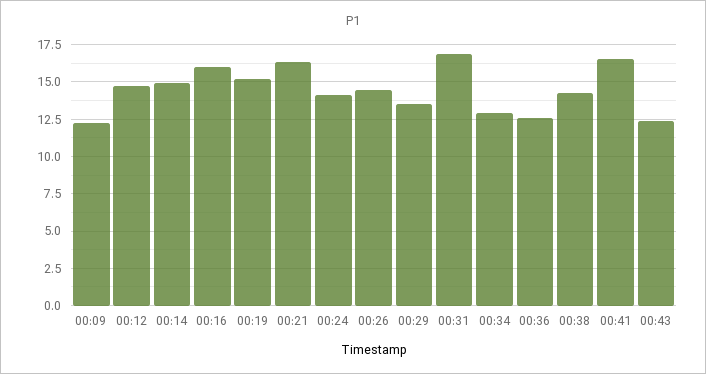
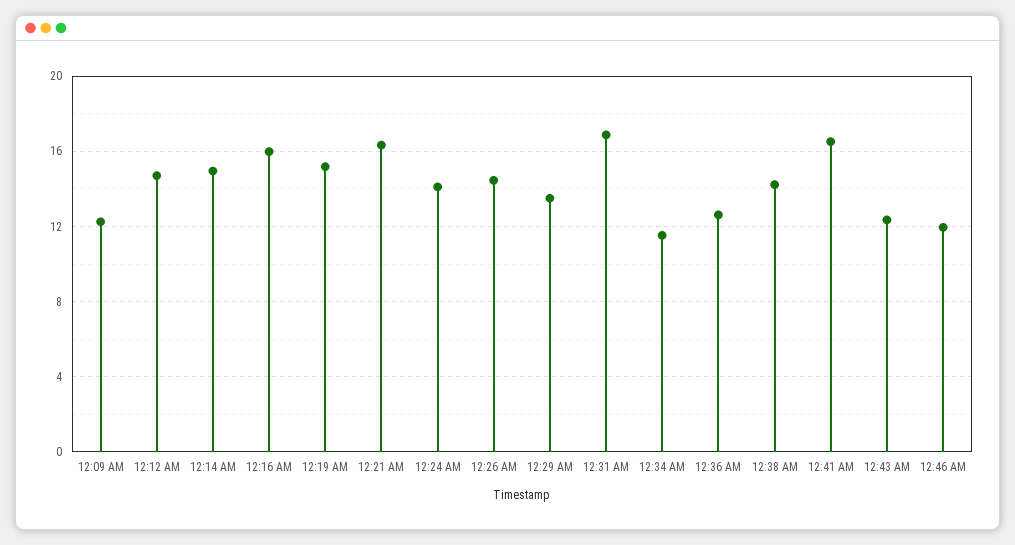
00:34: 13 -> 11.5
12:46 AM: none -> 12

